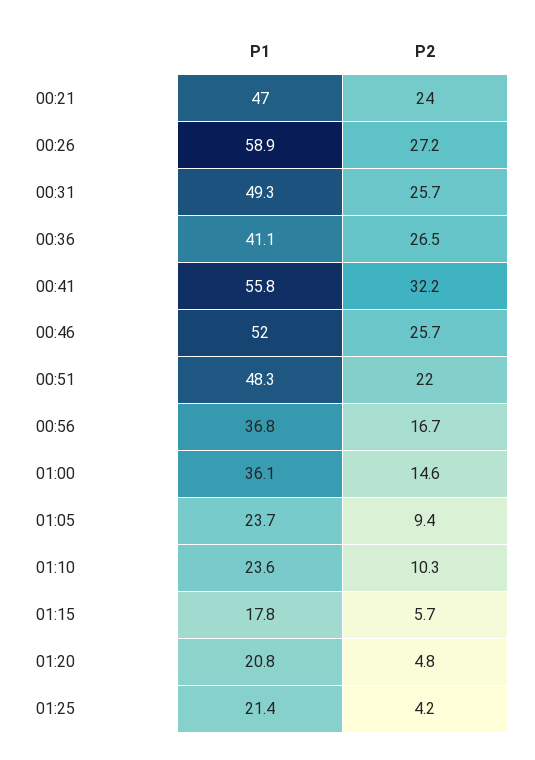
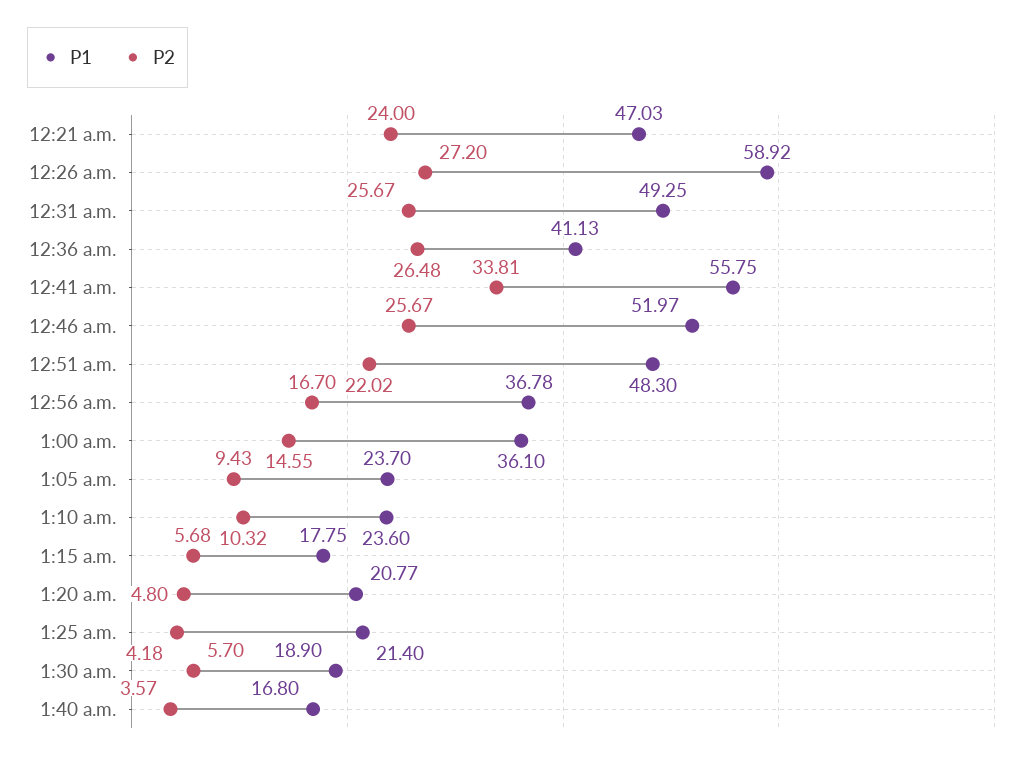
P2, 00:41: 32.2 -> 33.81
P1, 1:30 a.m.: none -> 18.9
P2, 1:30 a.m.: none -> 5.7
P1, 1:40 a.m.: none -> 16.8
P2, 1:40 a.m.: none -> 3.57

